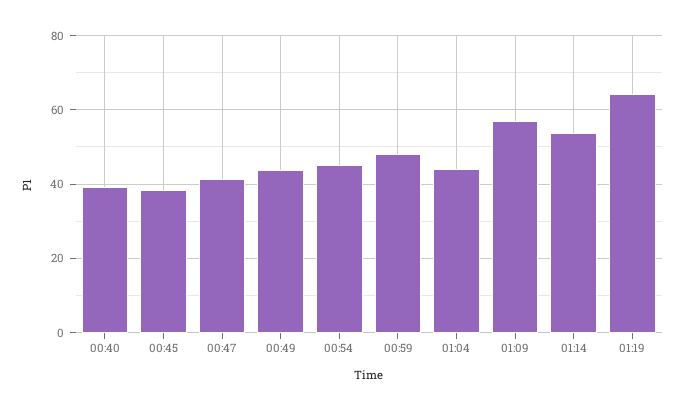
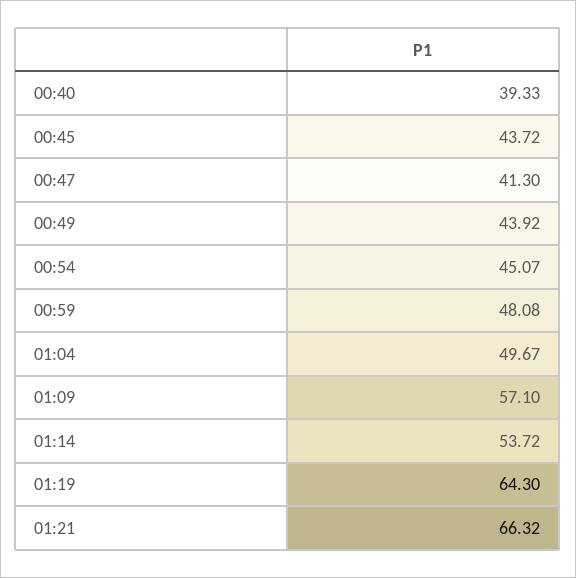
00:45: 38 -> 43.72
01:04: 44 -> 49.67
01:21: none -> 66.32

